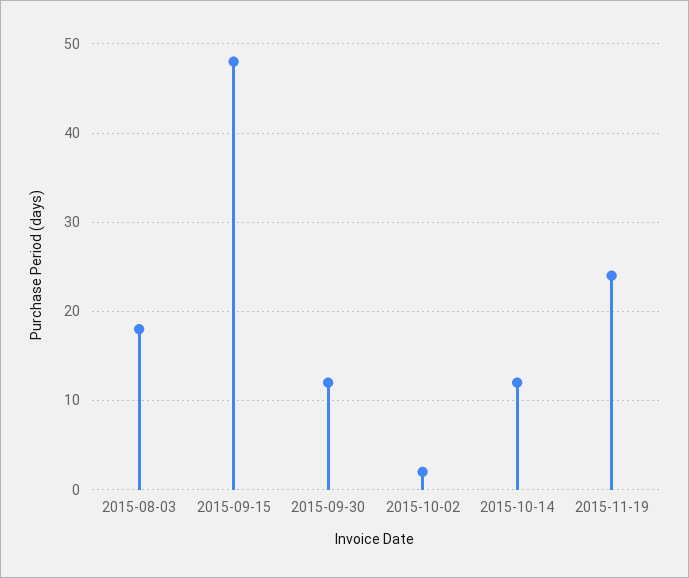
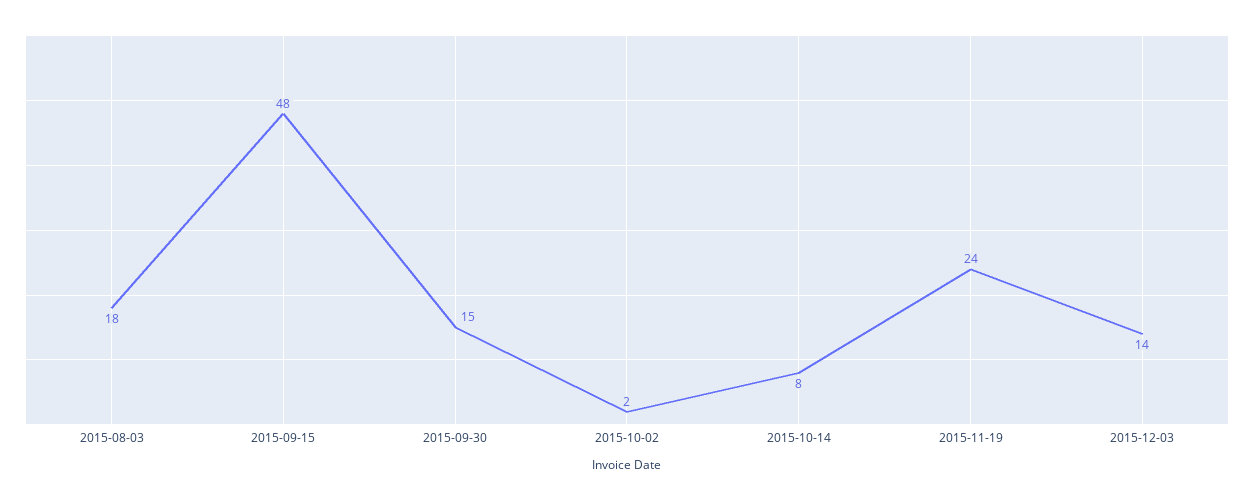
2015-09-30: 12 -> 15
2015-10-14: 12 -> 8
2015-12-03: none -> 14

